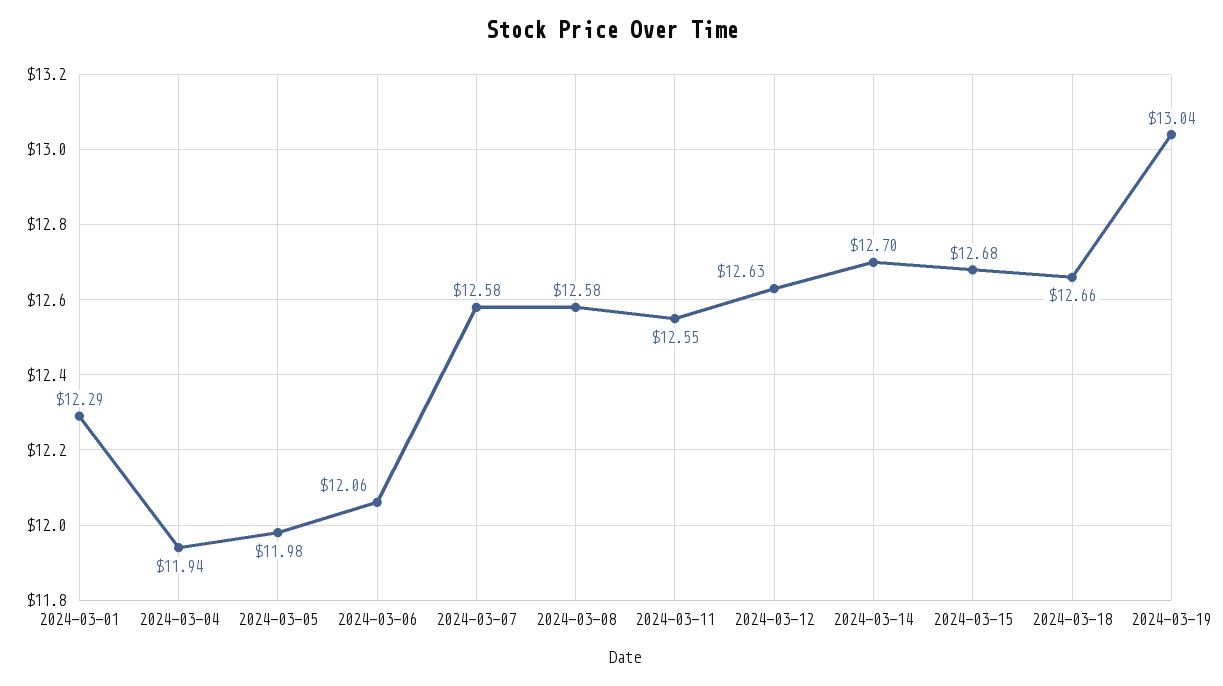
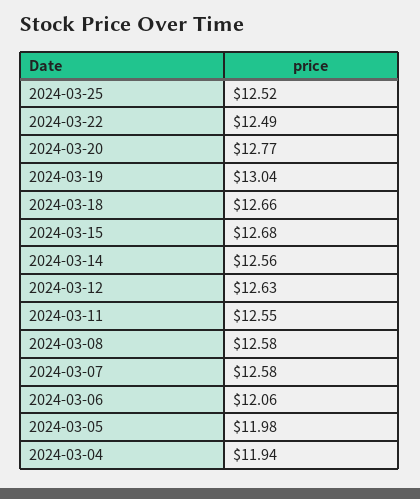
2024-03-01: 12.29 -> none
2024-03-14: 12.7 -> 12.56
2024-03-25: none -> 12.52
2024-03-22: none -> 12.49
2024-03-20: none -> 12.77

